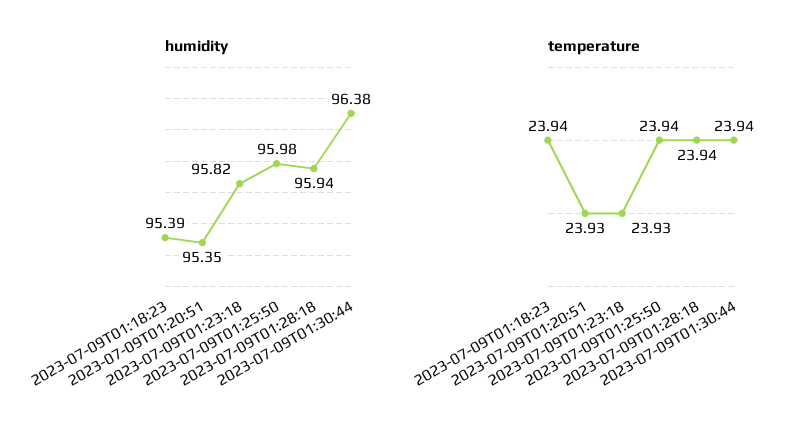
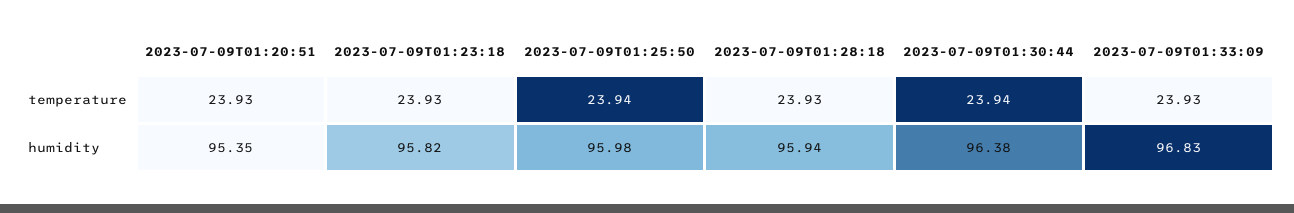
humidity, 2023-07-09T01:18:23: 95.39 -> none
temperature, 2023-07-09T01:18:23: 23.94 -> none
temperature, 2023-07-09T01:28:18: 23.94 -> 23.93
temperature, 2023-07-09T01:33:09: none -> 23.93
humidity, 2023-07-09T01:33:09: none -> 96.83

